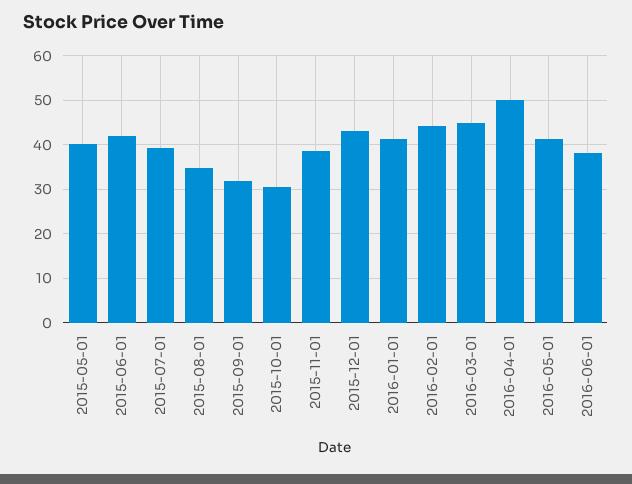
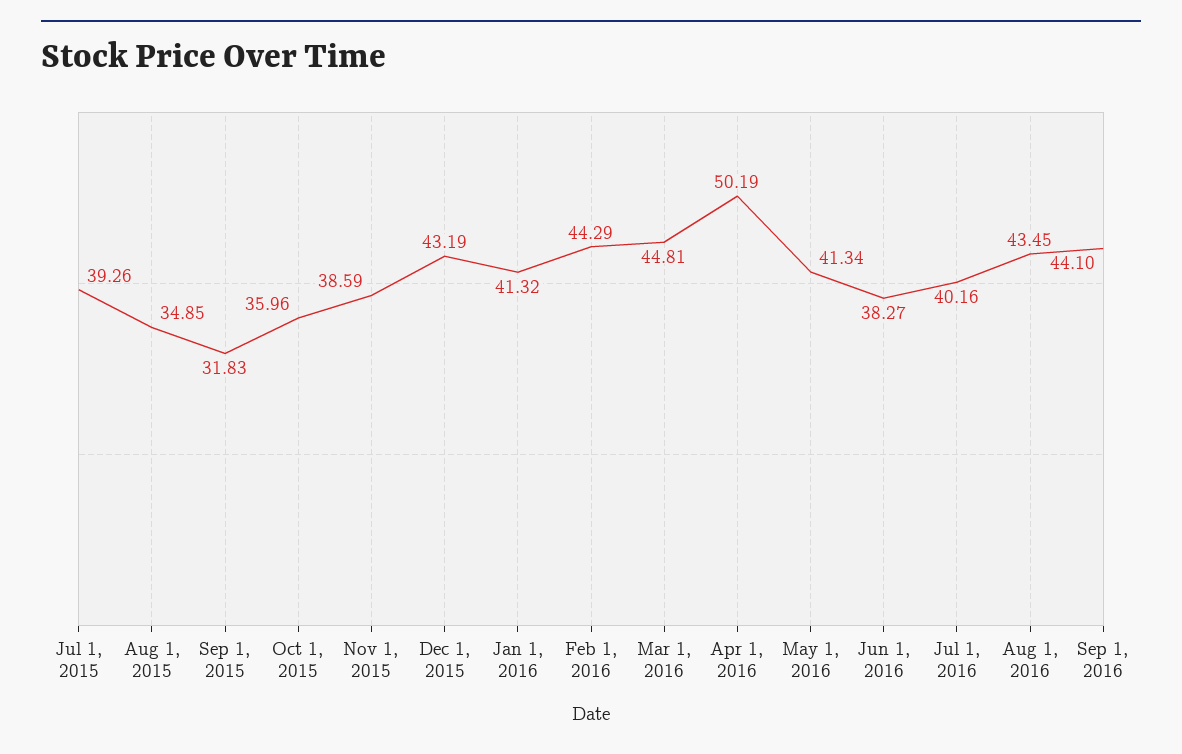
2015-05-01: 40 -> none
2015-06-01: 42 -> none
2015-10-01: 30 -> 35.96
Jul 1, 2016: none -> 40.16
Aug 1, 2016: none -> 43.45
Sep 1, 2016: none -> 44.1

